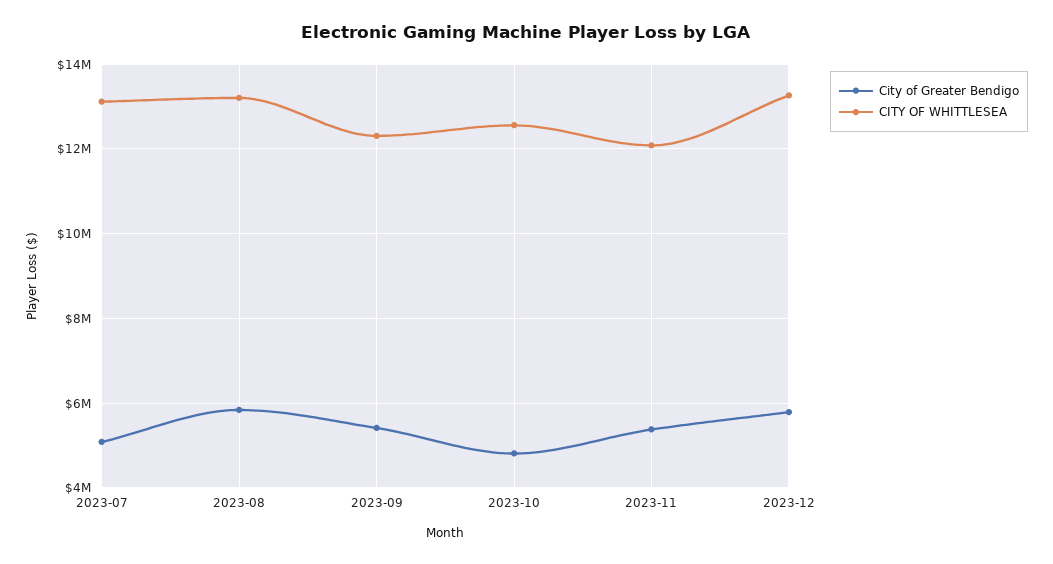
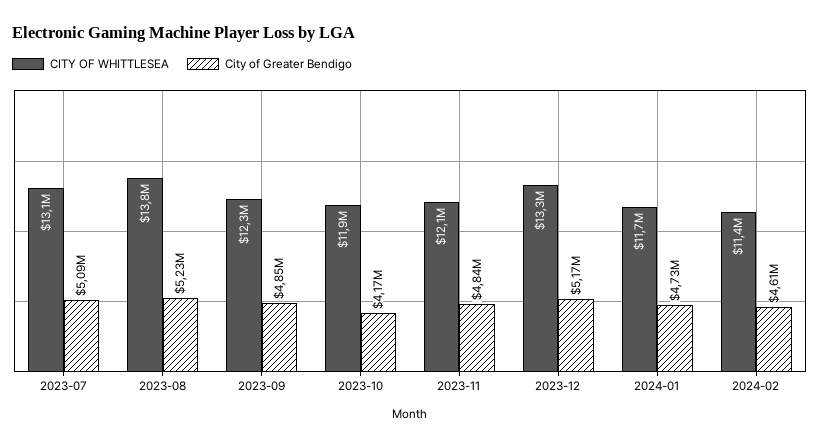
City of Greater Bendigo, 2023-08: 5800000 -> 5230000
CITY OF WHITTLESEA, 2023-08: 13200000 -> 13800000
City of Greater Bendigo, 2023-09: 5400000 -> 4850000
City of Greater Bendigo, 2023-10: 4800000 -> 4170000
CITY OF WHITTLESEA, 2023-10: 12600000 -> 11900000
City of Greater Bendigo, 2023-11: 5400000 -> 4840000
City of Greater Bendigo, 2023-12: 5800000 -> 5170000
CITY OF WHITTLESEA, 2024-01: none -> 11700000
City of Greater Bendigo, 2024-01: none -> 4730000
CITY OF WHITTLESEA, 2024-02: none -> 11400000
City of Greater Bendigo, 2024-02: none -> 4610000

